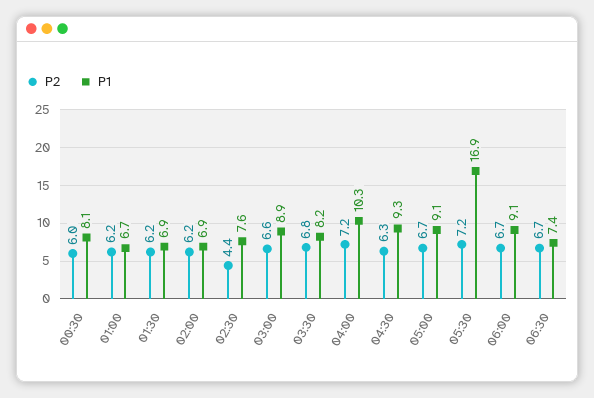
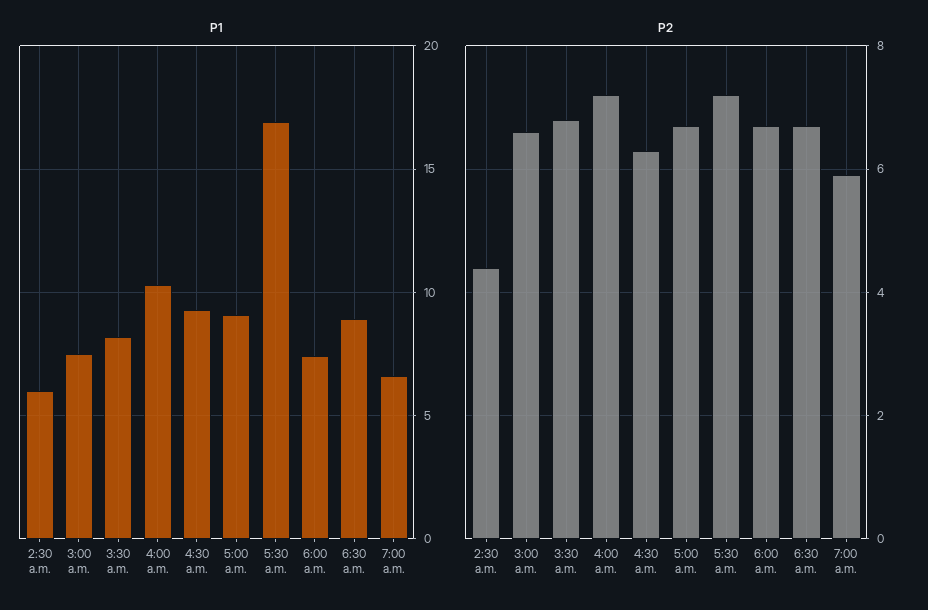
P2, 00:30: 6 -> none
P1, 00:30: 8.1 -> none
P2, 01:00: 6.2 -> none
P1, 01:00: 6.7 -> none
P2, 01:30: 6.2 -> none
P1, 01:30: 6.9 -> none
P2, 02:00: 6.2 -> none
P1, 02:00: 6.9 -> none
P1, 02:30: 7.6 -> 6
P1, 03:00: 8.9 -> 7.5
P1, 06:00: 9.1 -> 7.5
P1, 06:30: 7.4 -> 9
P1, 7:00 a.m.: none -> 6.5
P2, 7:00 a.m.: none -> 6

